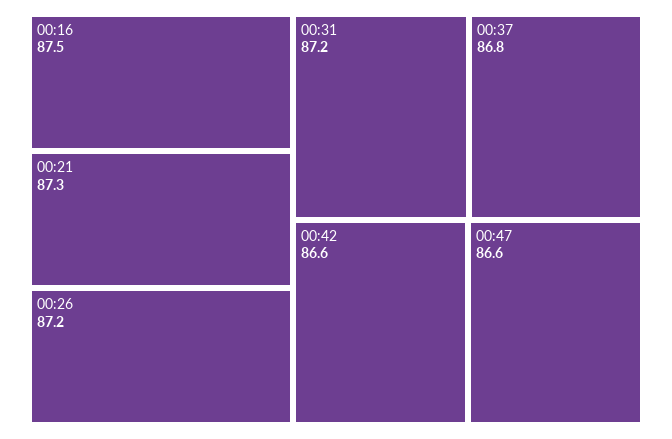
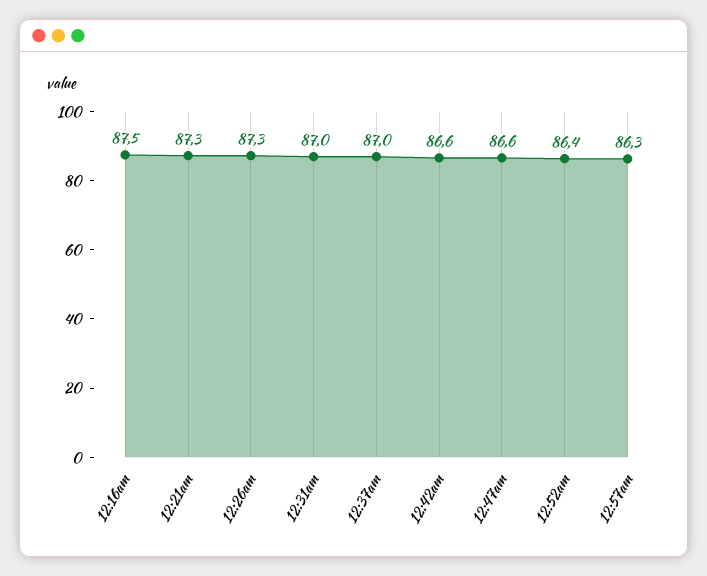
00:26: 87.2 -> 87.3
00:31: 87.2 -> 87
00:37: 86.8 -> 87
12:52am: none -> 86.4
12:57am: none -> 86.3

